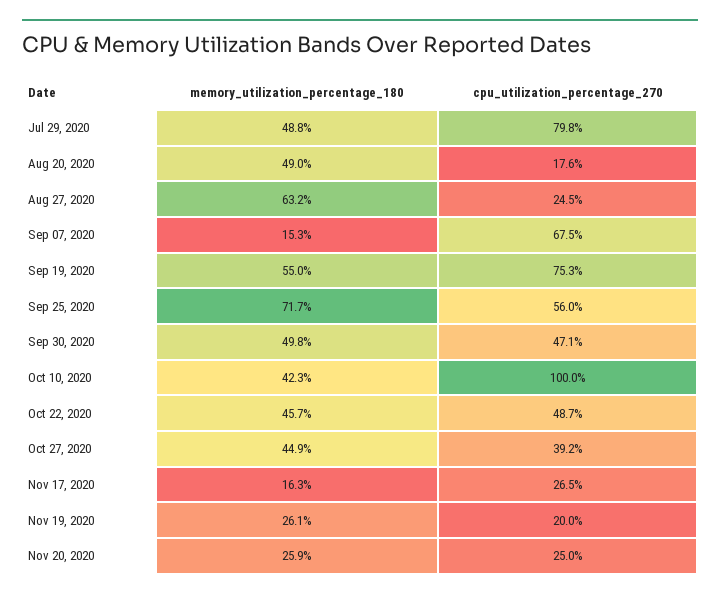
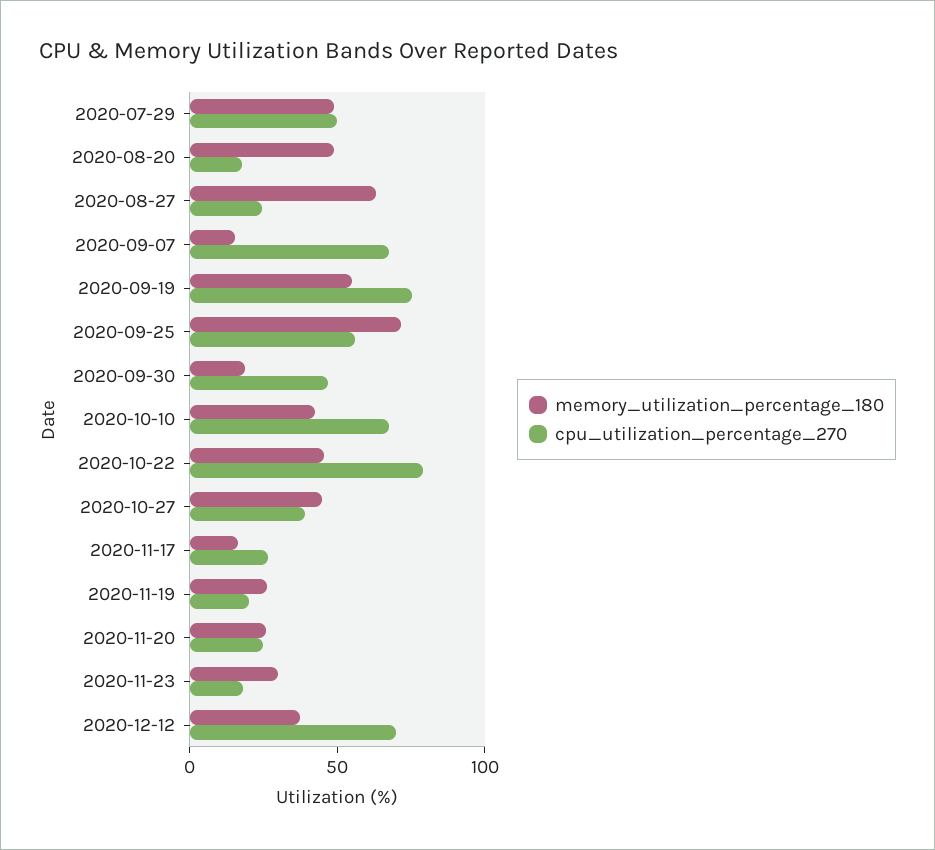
cpu_utilization_percentage_270, Jul 29, 2020: 79.8 -> 50
memory_utilization_percentage_180, Sep 30, 2020: 49.8 -> 20
cpu_utilization_percentage_270, Oct 10, 2020: 100 -> 70
cpu_utilization_percentage_270, Oct 22, 2020: 48.7 -> 80
memory_utilization_percentage_180, 2020-11-23: none -> 30
cpu_utilization_percentage_270, 2020-11-23: none -> 20
memory_utilization_percentage_180, 2020-12-12: none -> 40
cpu_utilization_percentage_270, 2020-12-12: none -> 70

